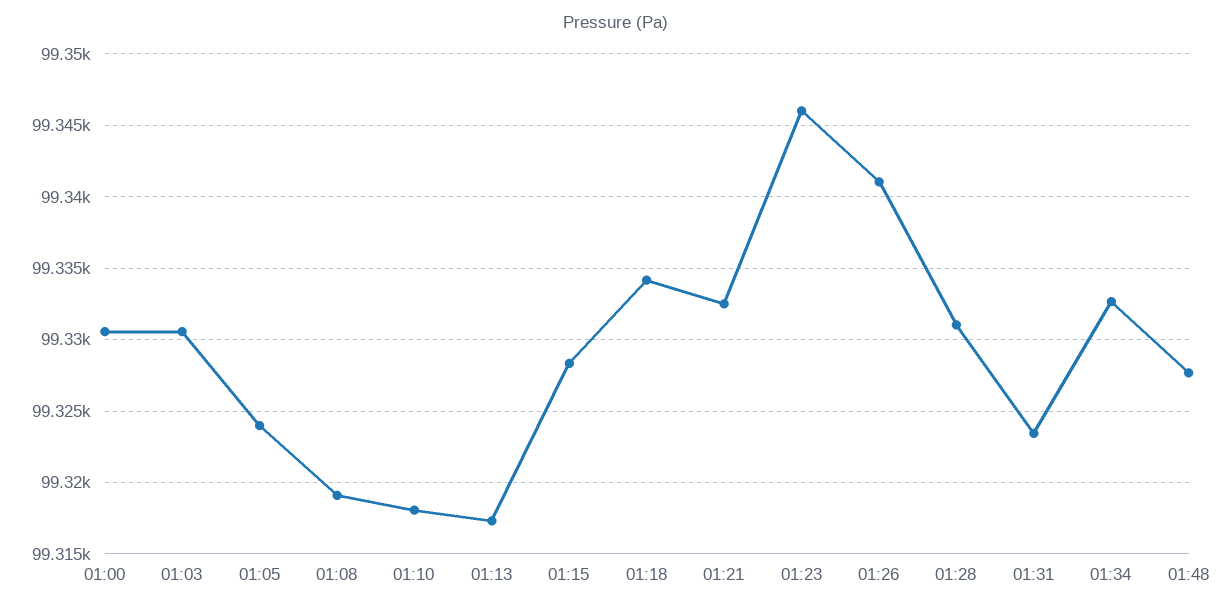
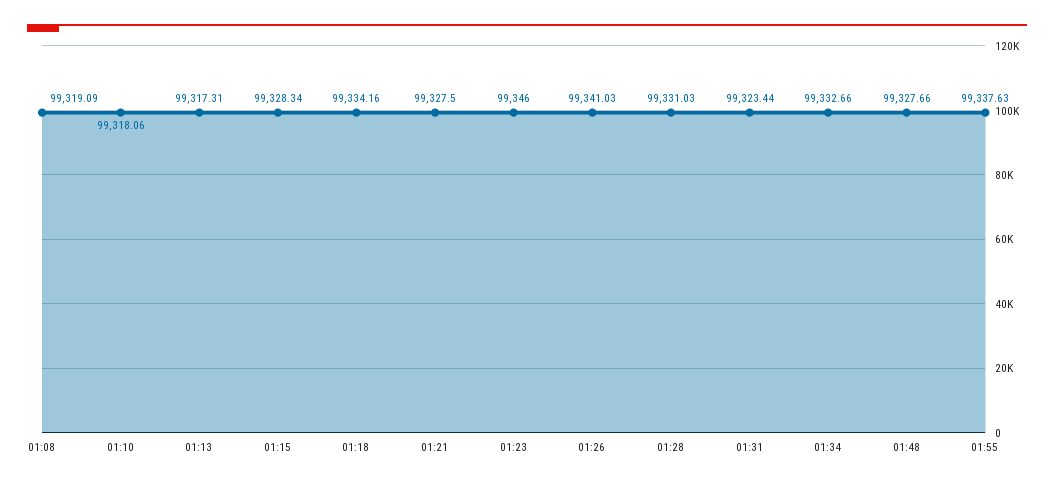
01:00: 99330.5 -> none
01:03: 99330.5 -> none
01:05: 99324 -> none
01:21: 99332.5 -> 99327.5
01:55: none -> 99337.63

